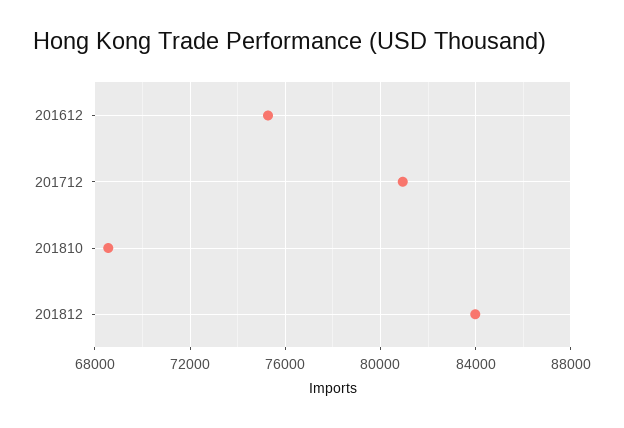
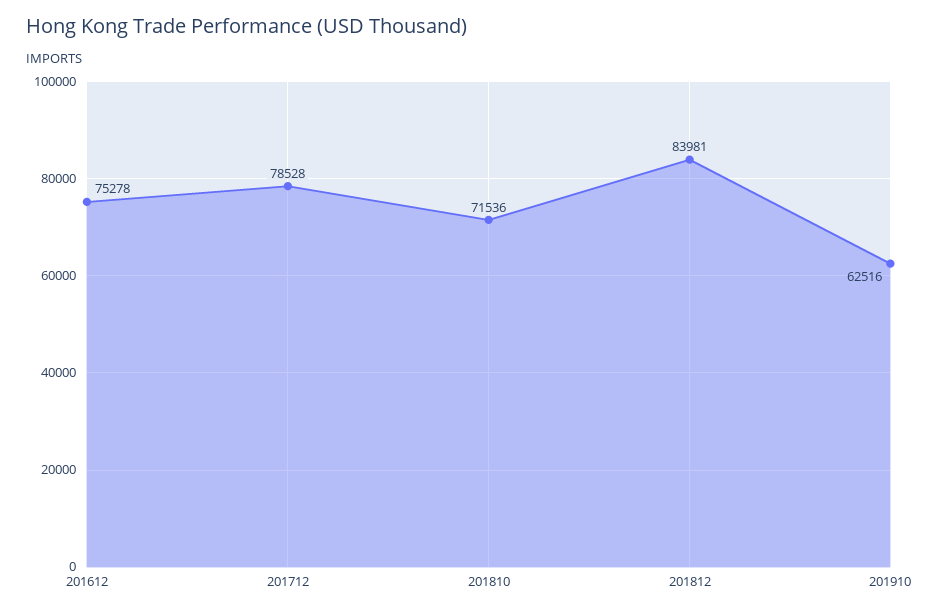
201712: 81000 -> 78528
201810: 68500 -> 71536
201910: none -> 62516

